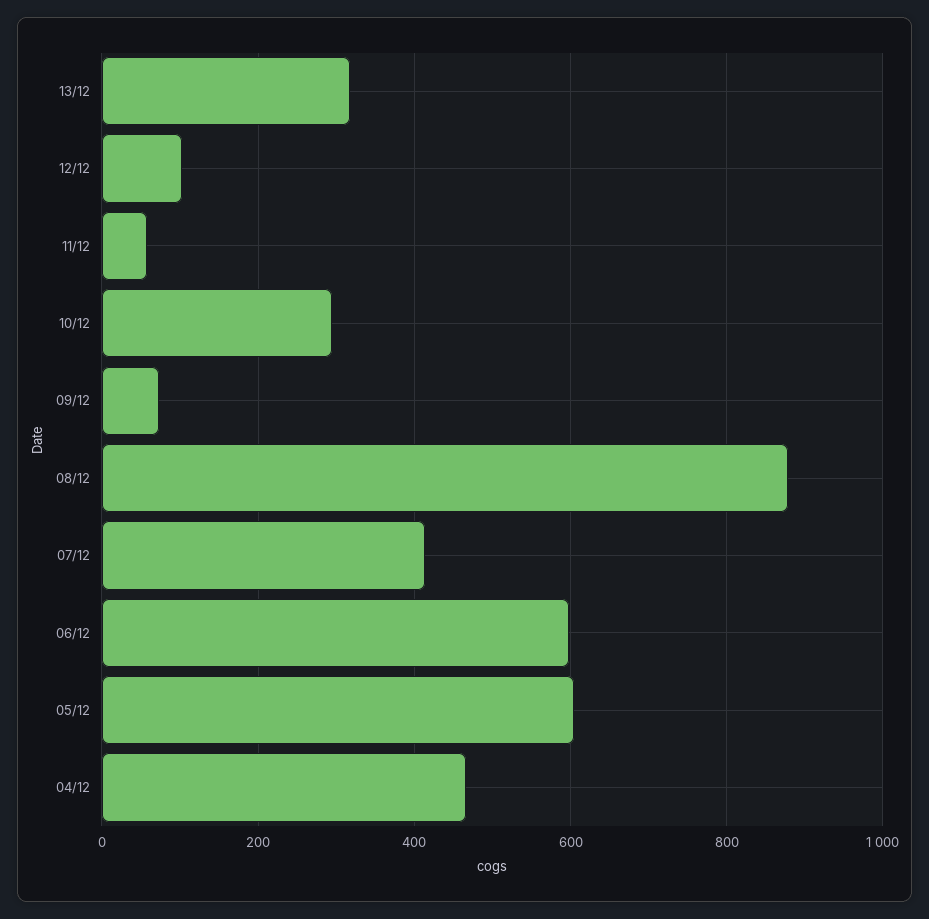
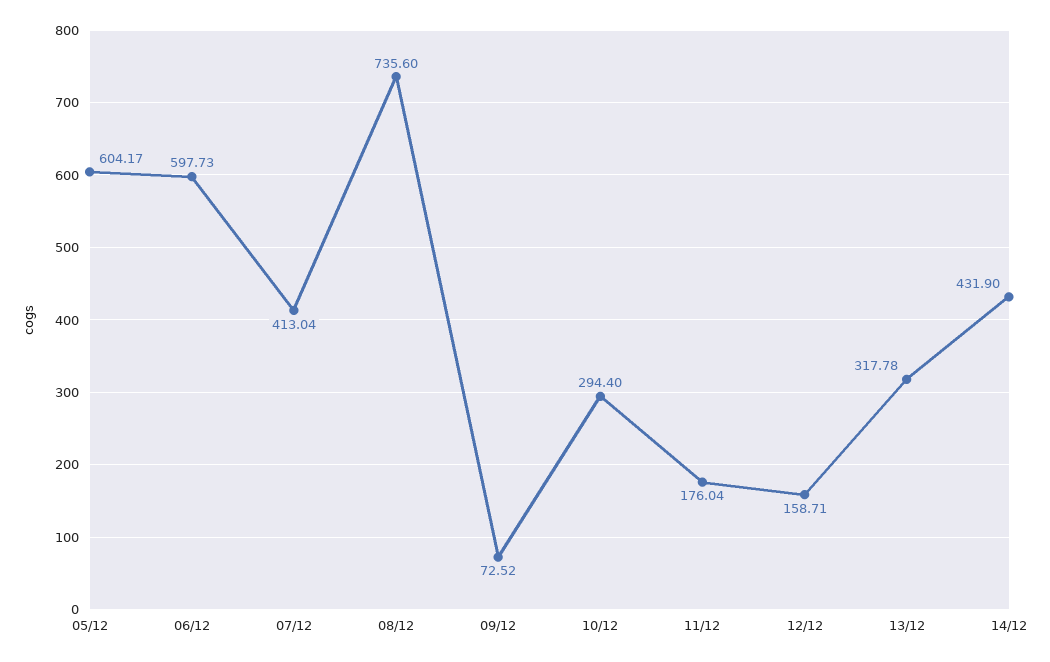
12/12: 100 -> 158.71
11/12: 60 -> 176.04
08/12: 880 -> 735.6
04/12: 460 -> none
14/12: none -> 431.9

